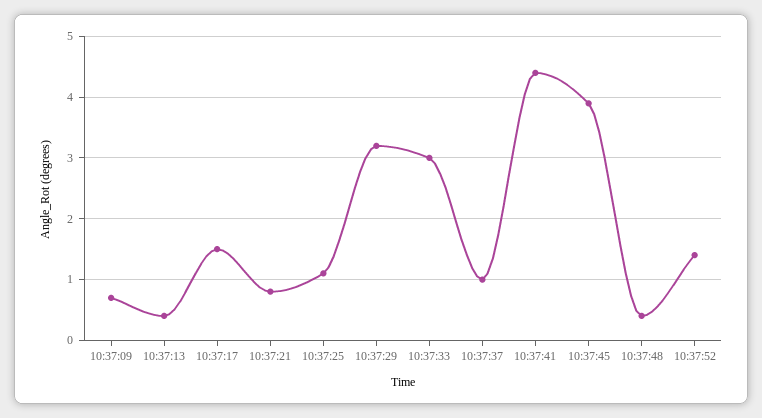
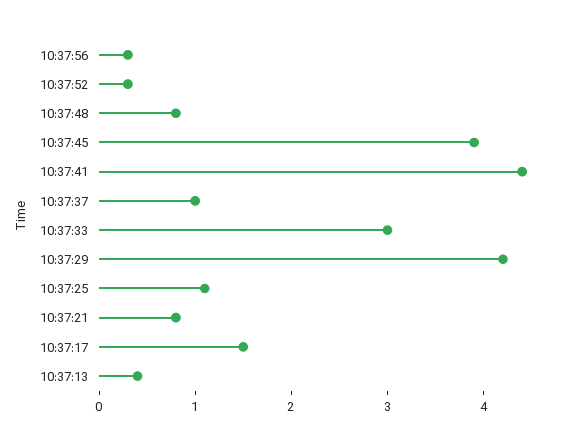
10:37:09: 0.7 -> none
10:37:29: 3.2 -> 4.2
10:37:48: 0.4 -> 0.8
10:37:52: 1.4 -> 0.3
10:37:56: none -> 0.3

